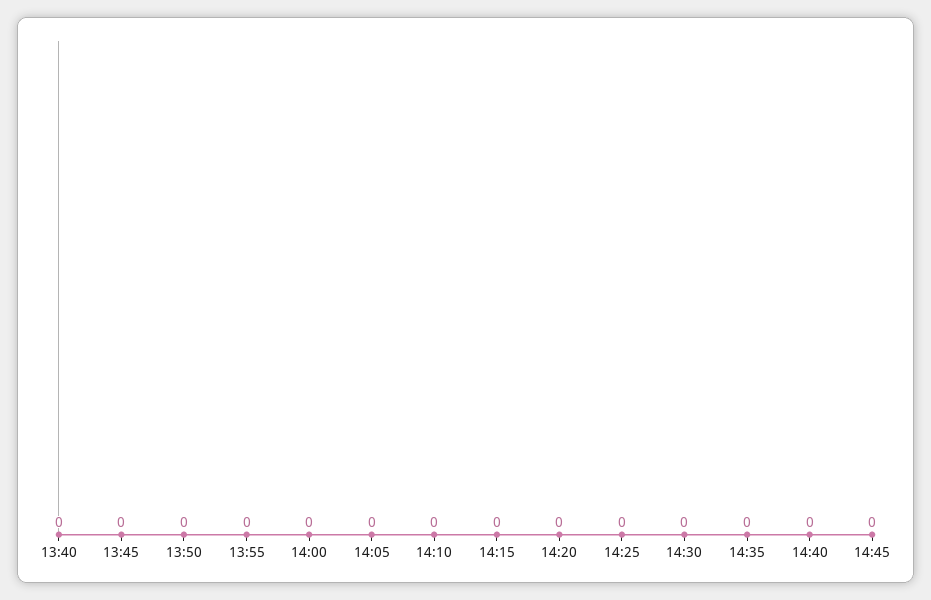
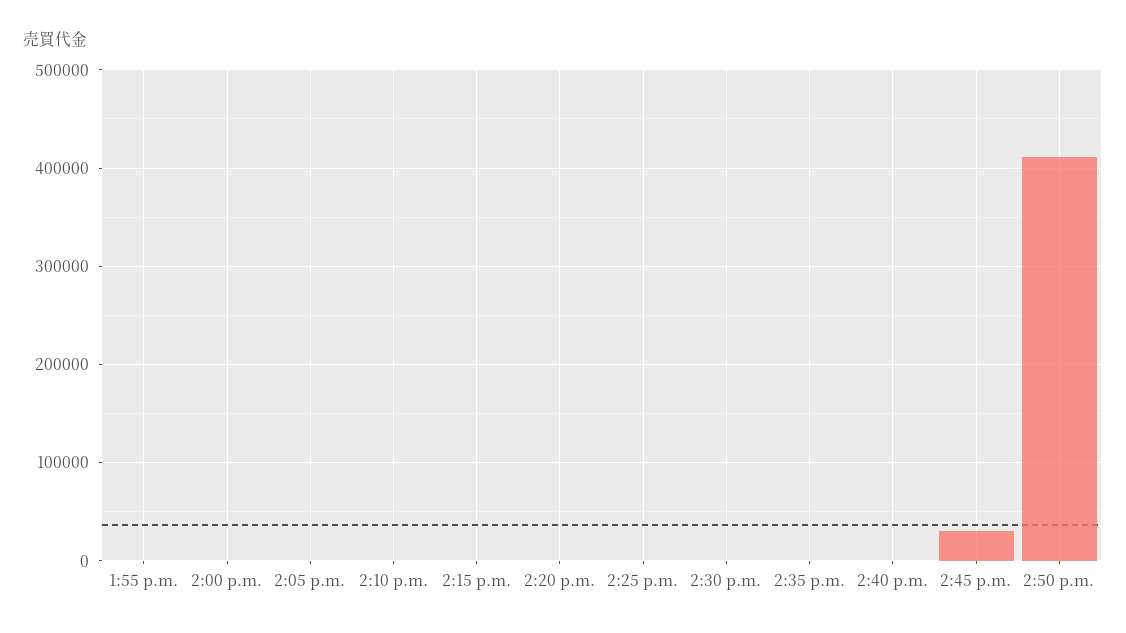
13:40: 0 -> none
13:45: 0 -> none
13:50: 0 -> none
14:45: 0 -> 30000
2:50 p.m.: none -> 410000

